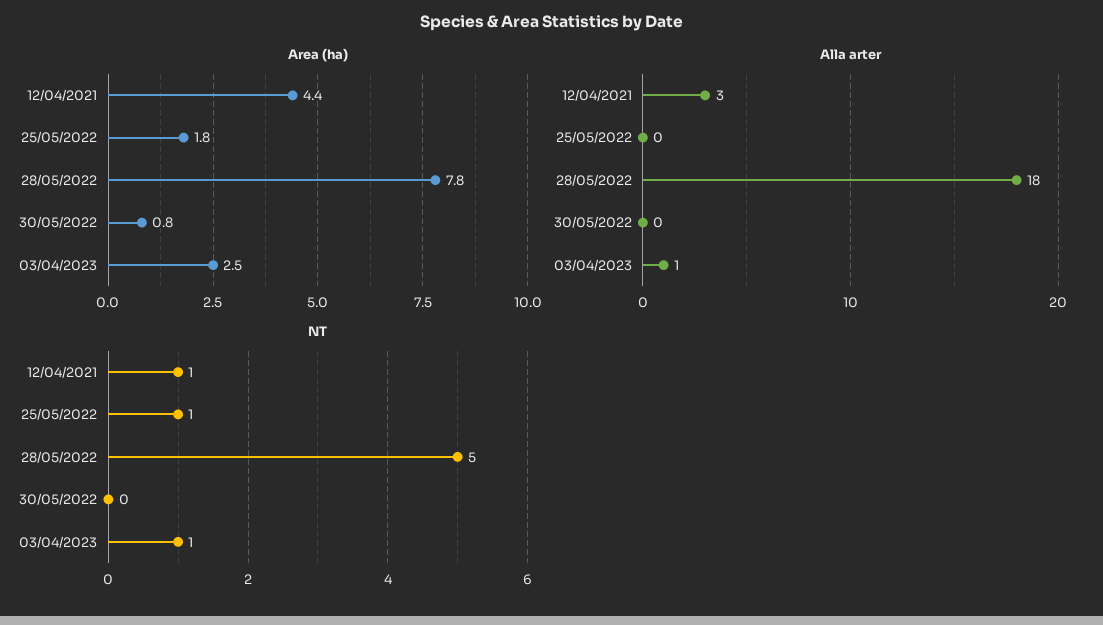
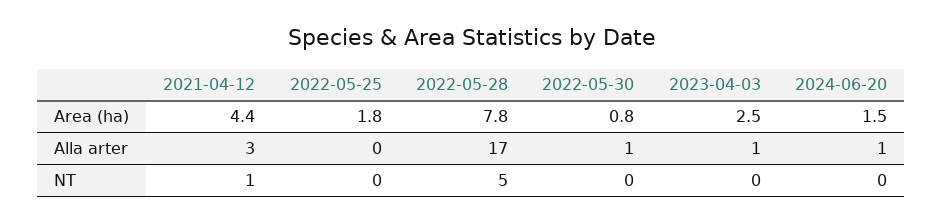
Alla arter, 28/05/2022: 18 -> 17
Alla arter, 30/05/2022: 0 -> 1
NT, 25/05/2022: 1 -> 0
NT, 03/04/2023: 1 -> 0
Area (ha), 2024-06-20: none -> 1.5
Alla arter, 2024-06-20: none -> 1
NT, 2024-06-20: none -> 0

